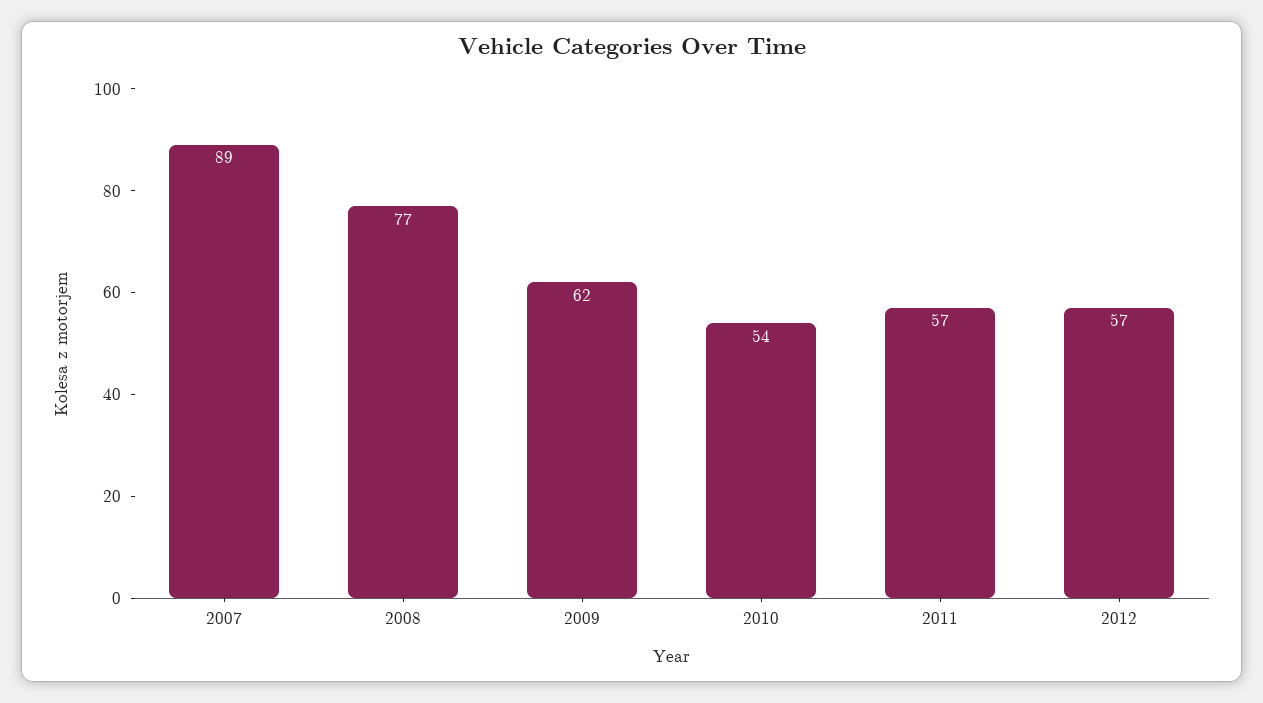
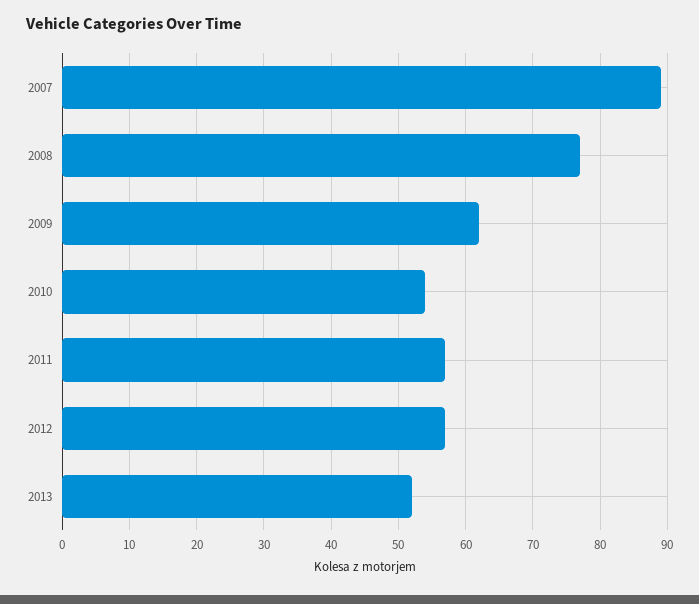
2013: none -> 52

